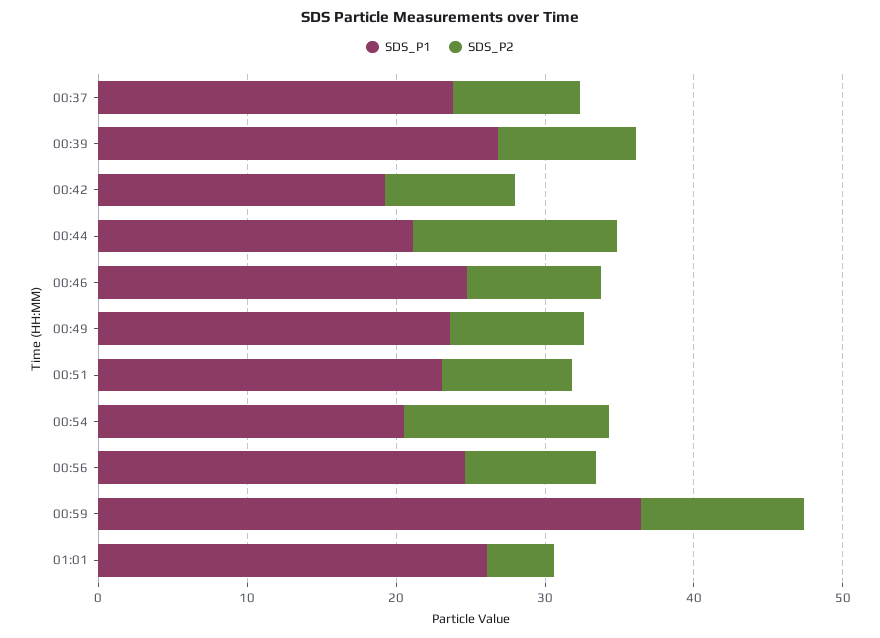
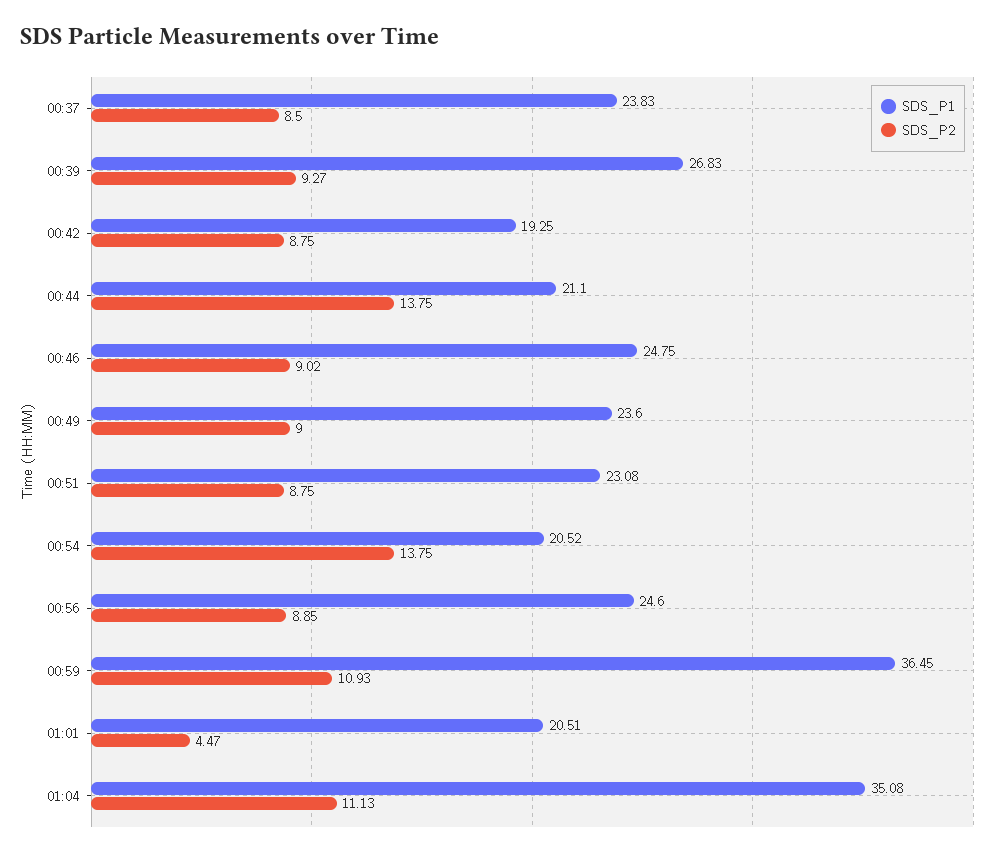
SDS_P1, 01:01: 26 -> 20.51
SDS_P1, 01:04: none -> 35.08
SDS_P2, 01:04: none -> 11.13

